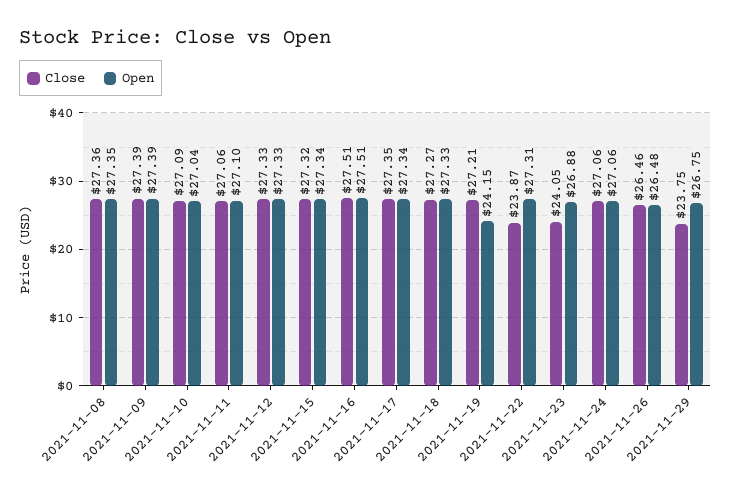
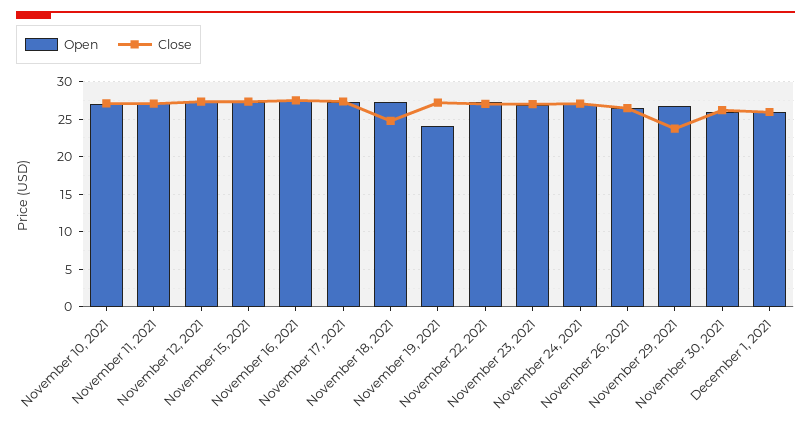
Close, 2021-11-08: 27.36 -> none
Open, 2021-11-08: 27.35 -> none
Close, 2021-11-09: 27.39 -> none
Open, 2021-11-09: 27.39 -> none
Close, 2021-11-18: 27.27 -> 25
Close, 2021-11-22: 23.87 -> 27
Close, 2021-11-23: 24.05 -> 27
Open, November 30, 2021: none -> 26
Close, November 30, 2021: none -> 26
Open, December 1, 2021: none -> 26
Close, December 1, 2021: none -> 26

